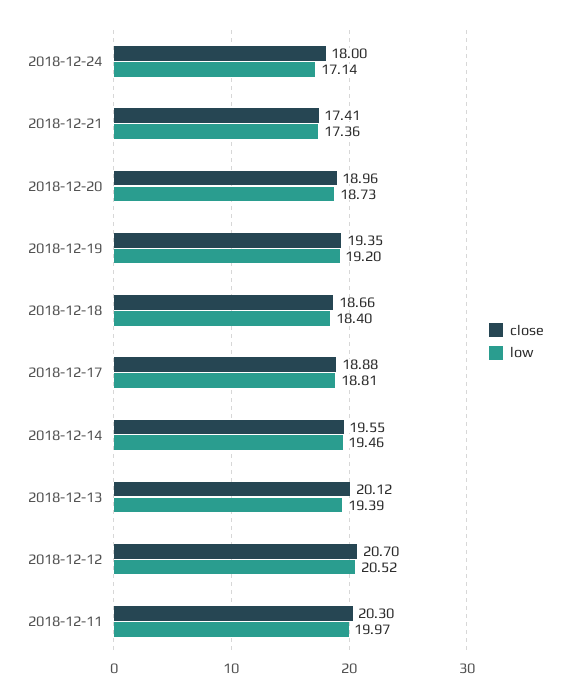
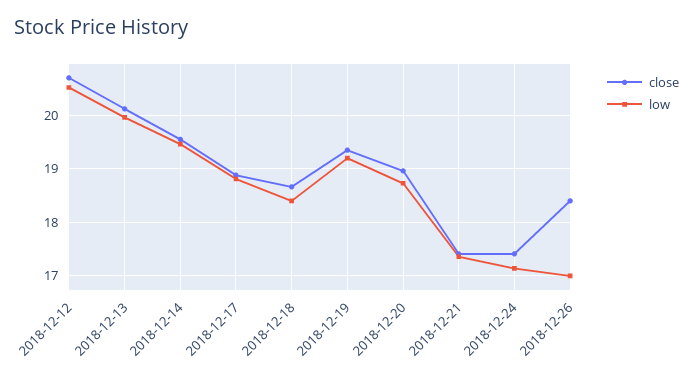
close, 2018-12-24: 18 -> 17.4
low, 2018-12-13: 19.39 -> 20
close, 2018-12-11: 20.3 -> none
low, 2018-12-11: 19.97 -> none
close, 2018-12-26: none -> 18.4
low, 2018-12-26: none -> 17

